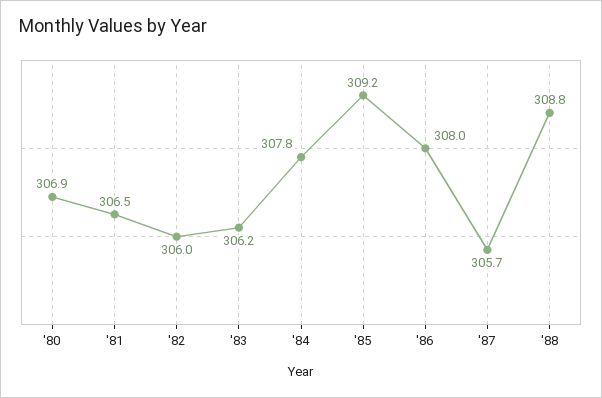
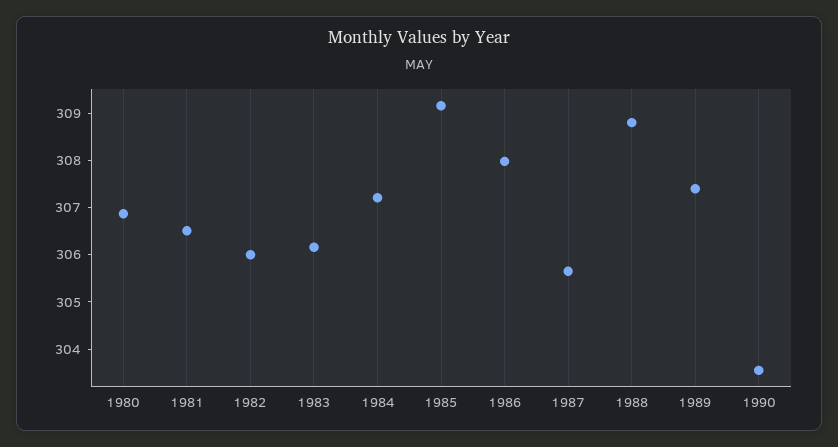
'84: 307.8 -> 307.2
1989: none -> 307.4
1990: none -> 303.6

